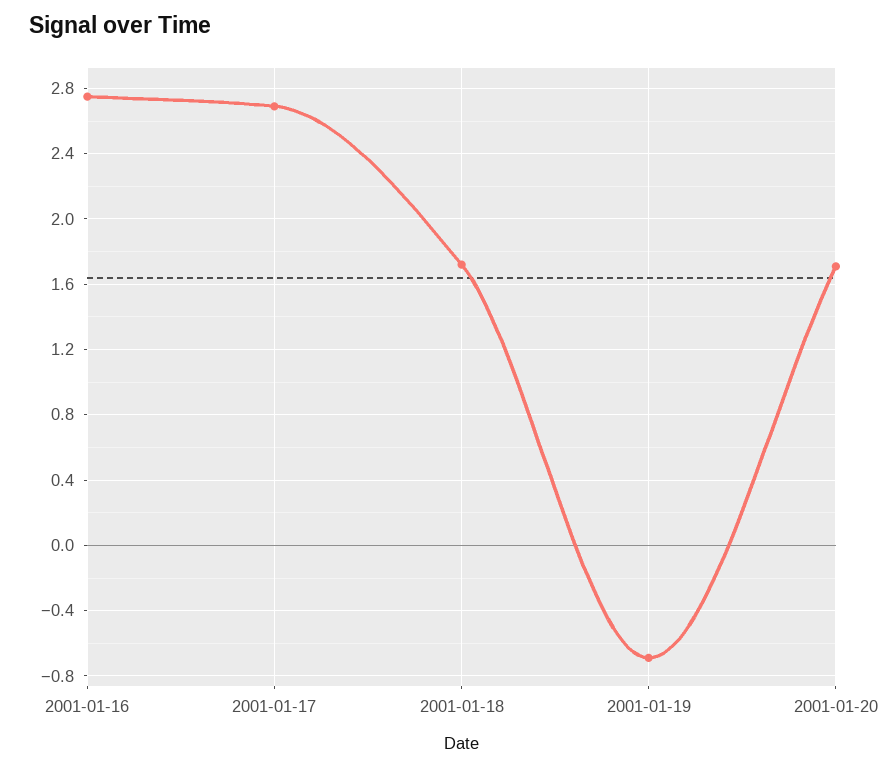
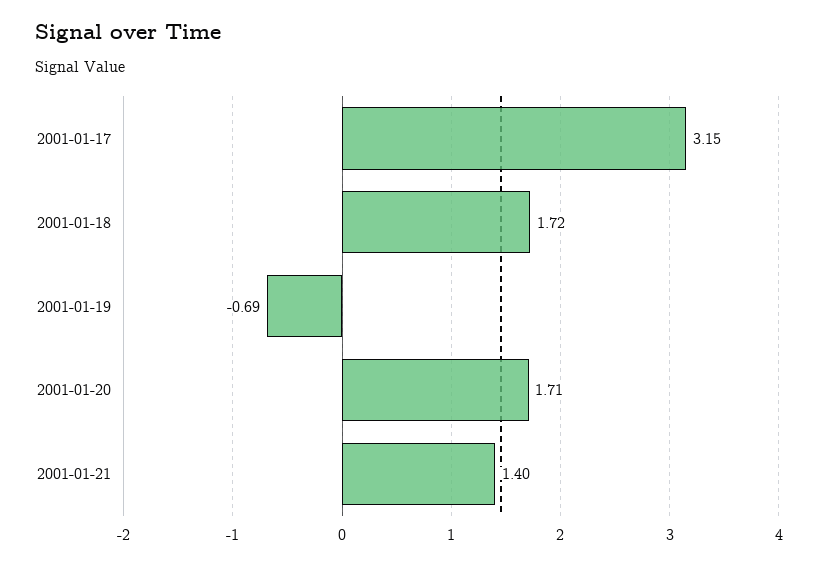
2001-01-16: 2.75 -> none
2001-01-17: 2.7 -> 3.15
2001-01-21: none -> 1.4

